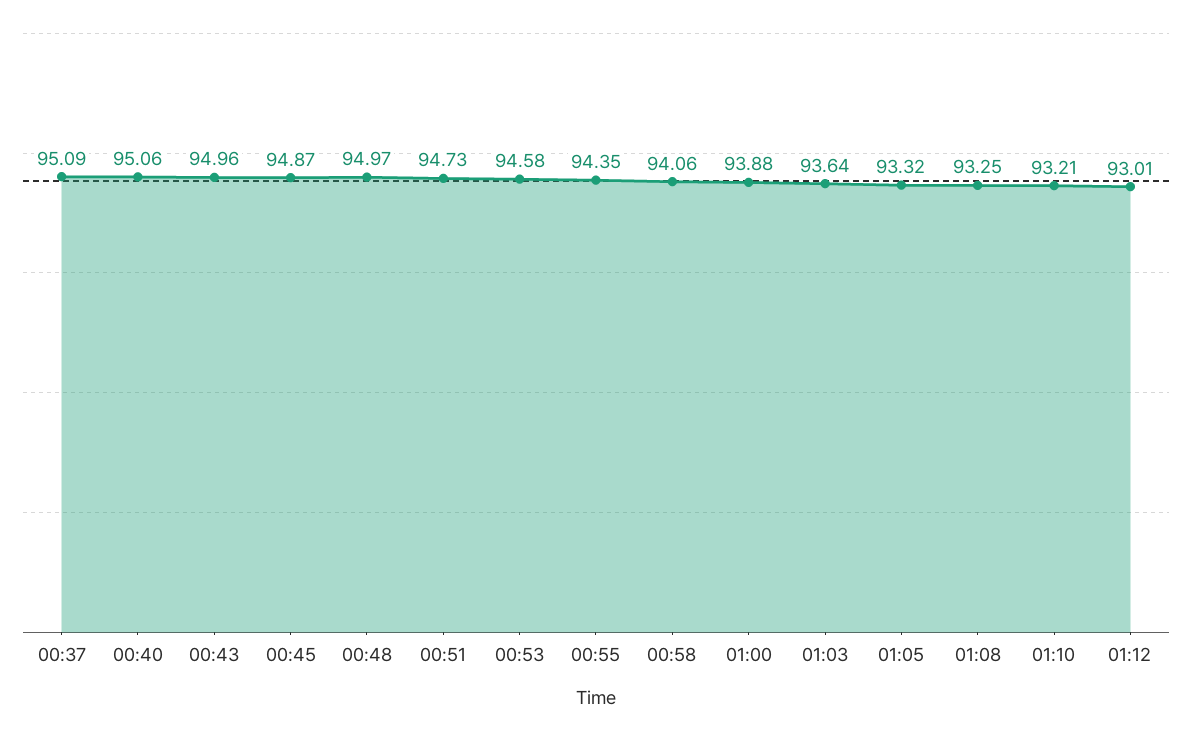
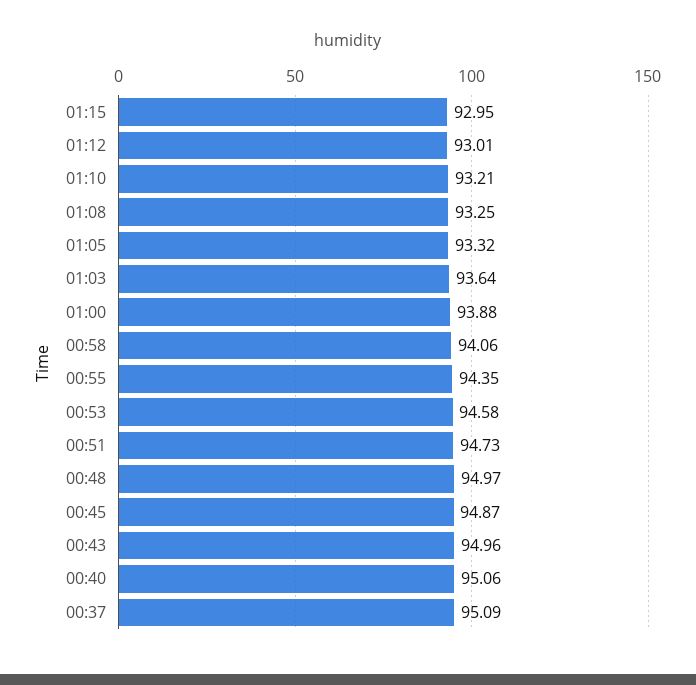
01:15: none -> 92.95

